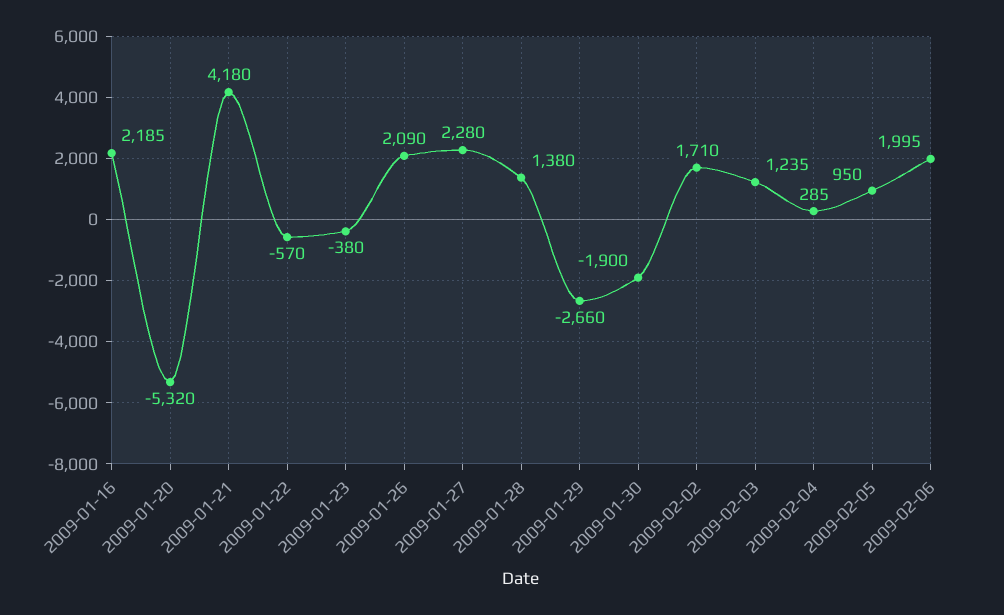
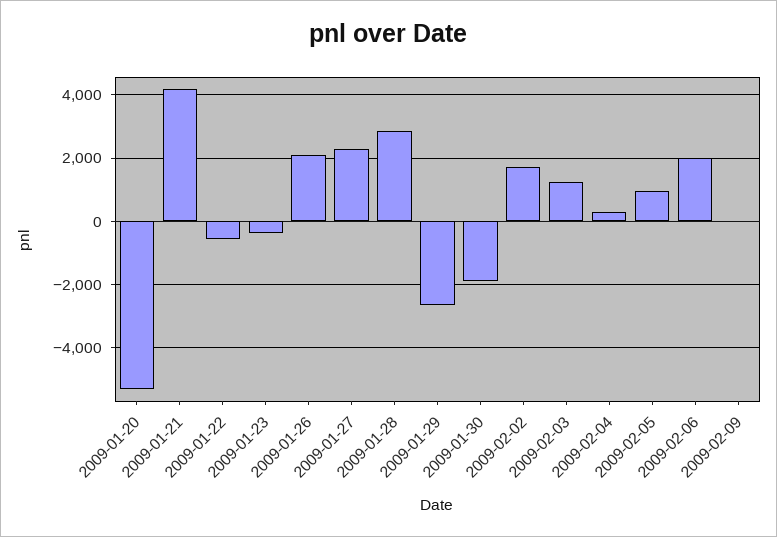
2009-01-16: 2185 -> none
2009-01-28: 1380 -> 2800
2009-02-09: none -> 0

